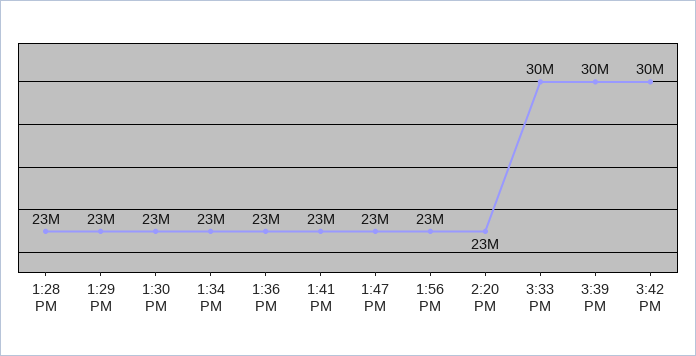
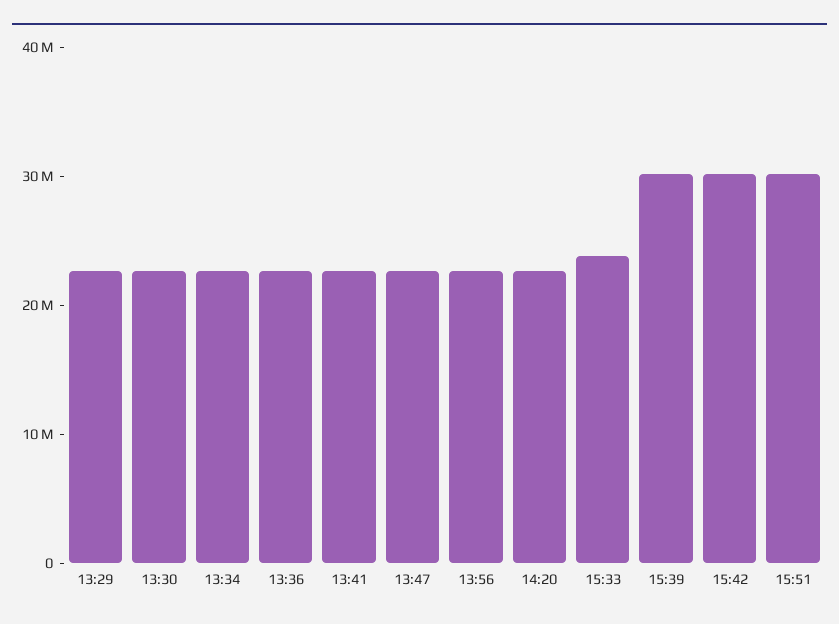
1:28 PM: 23000000 -> none
3:33 PM: 30000000 -> 24000000
15:51: none -> 30000000

